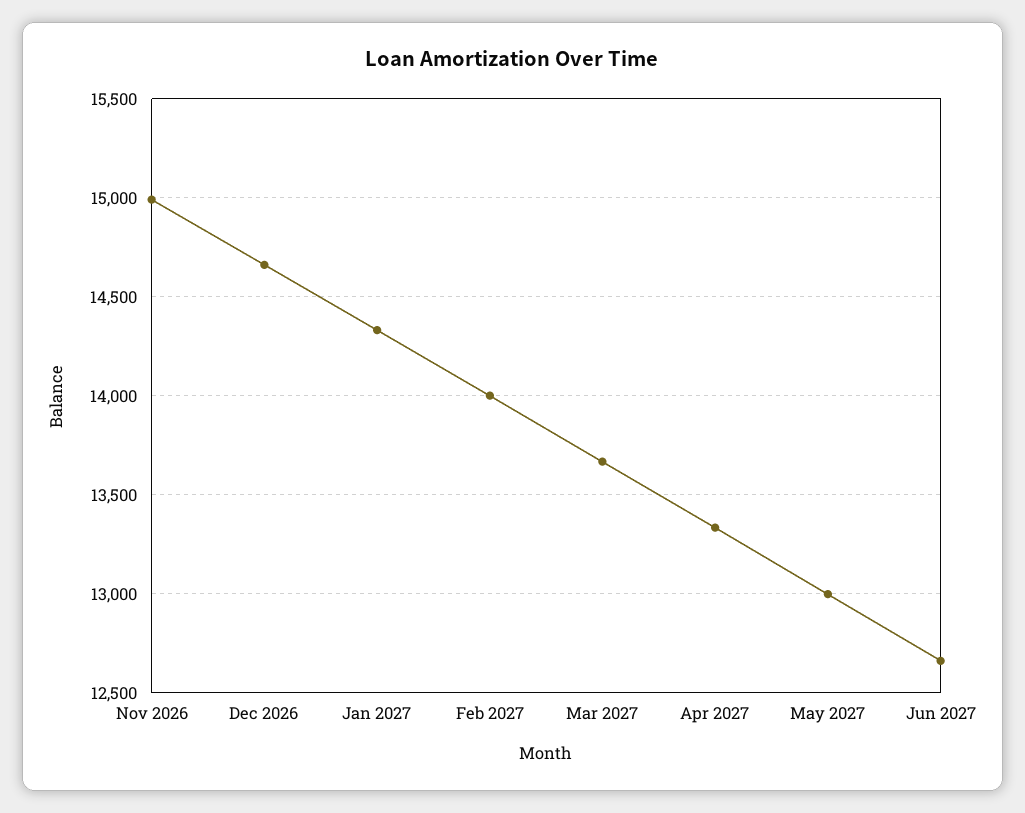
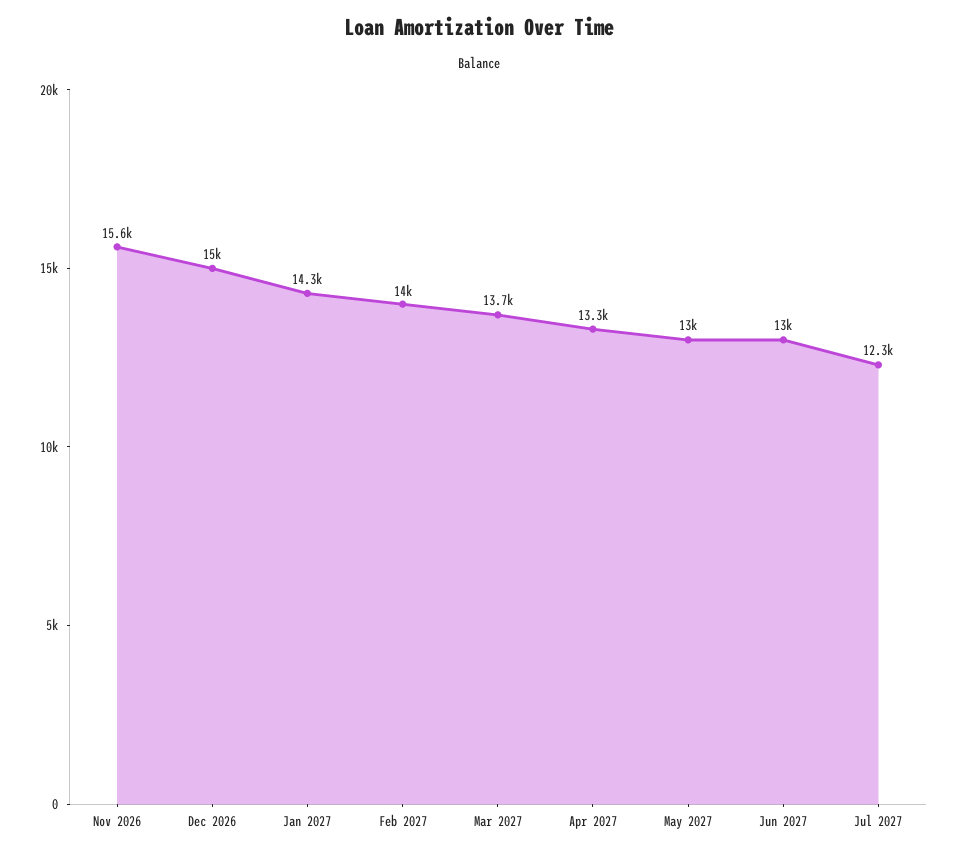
Nov 2026: 15000 -> 15600
Dec 2026: 14650 -> 15000
Jun 2027: 12650 -> 13000
Jul 2027: none -> 12300

